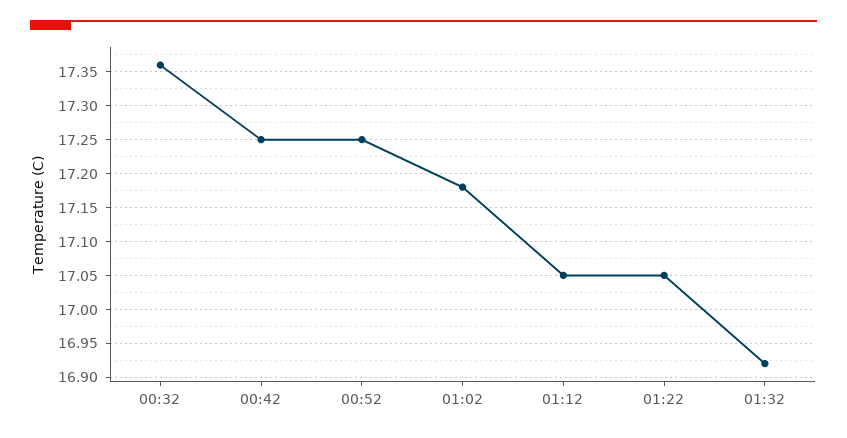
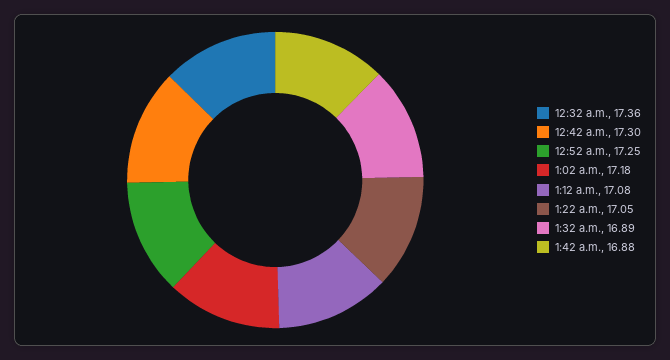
00:42: 17.25 -> 17.3
01:12: 17.05 -> 17.08
01:32: 16.92 -> 16.89
1:42 a.m.: none -> 16.88

